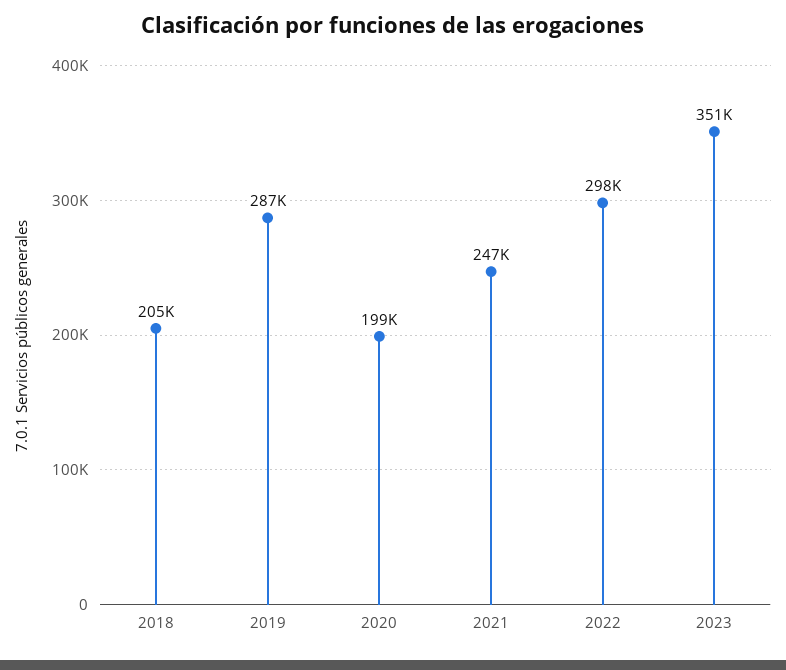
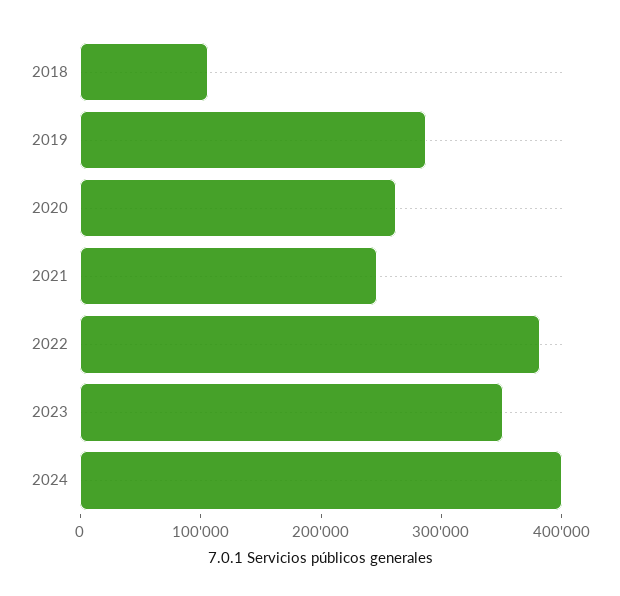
2018: 205000 -> 100000
2020: 199000 -> 260000
2022: 298000 -> 380000
2024: none -> 400000

